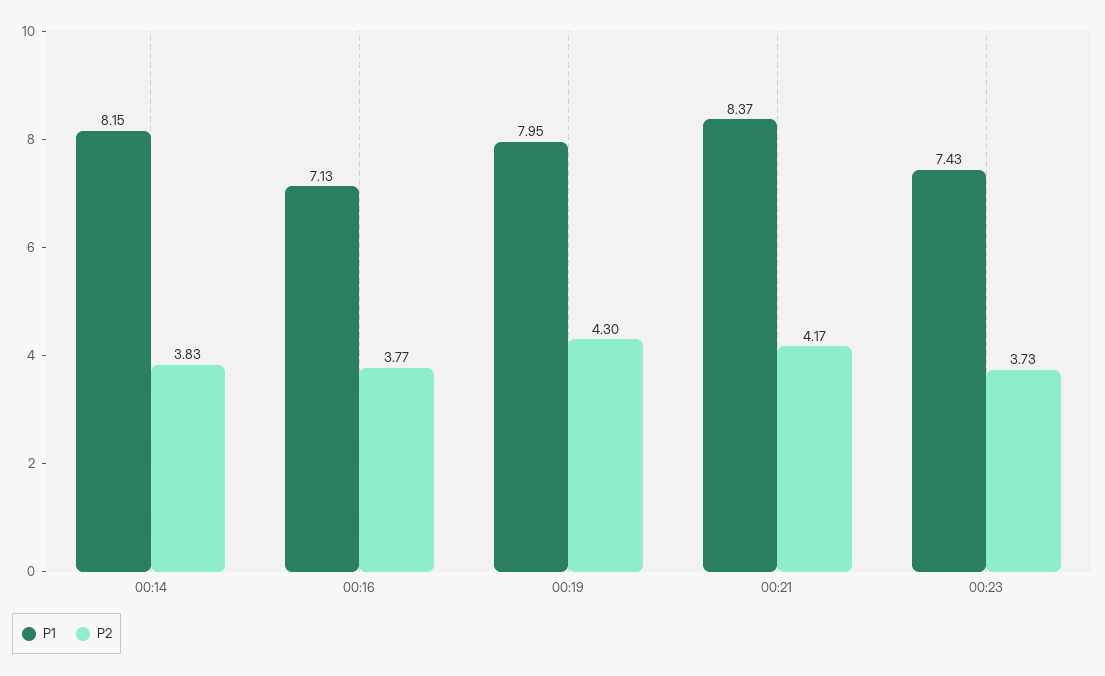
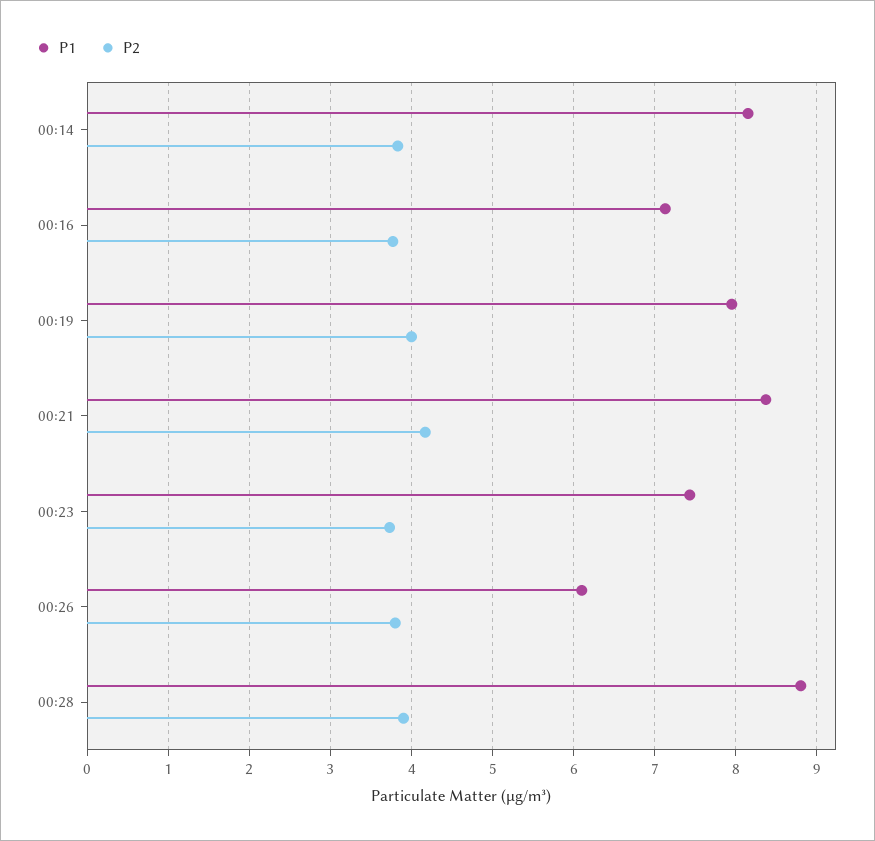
P2, 00:19: 4.3 -> 4
P1, 00:26: none -> 6.1
P2, 00:26: none -> 3.8
P1, 00:28: none -> 8.8
P2, 00:28: none -> 3.9

